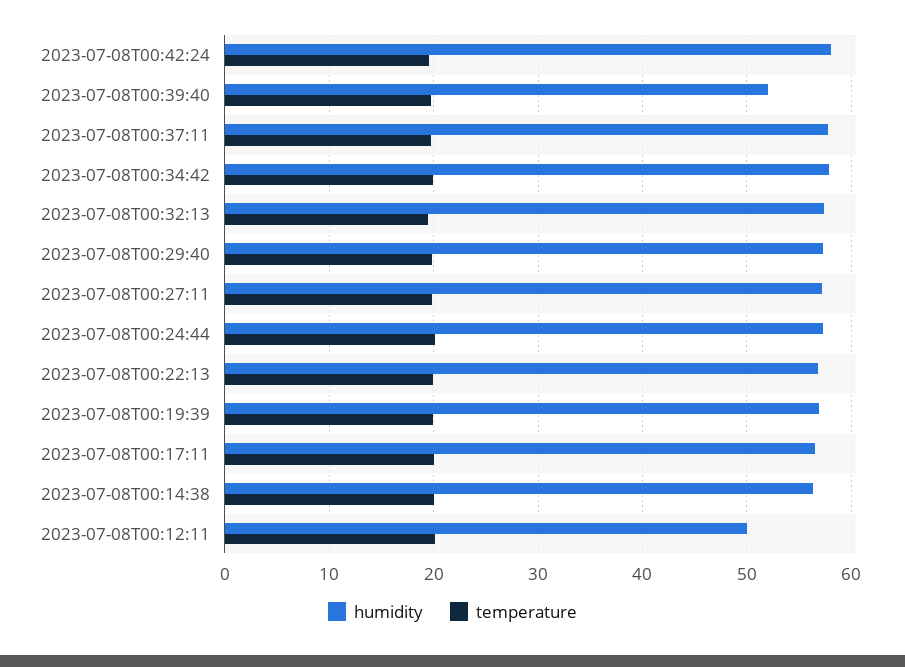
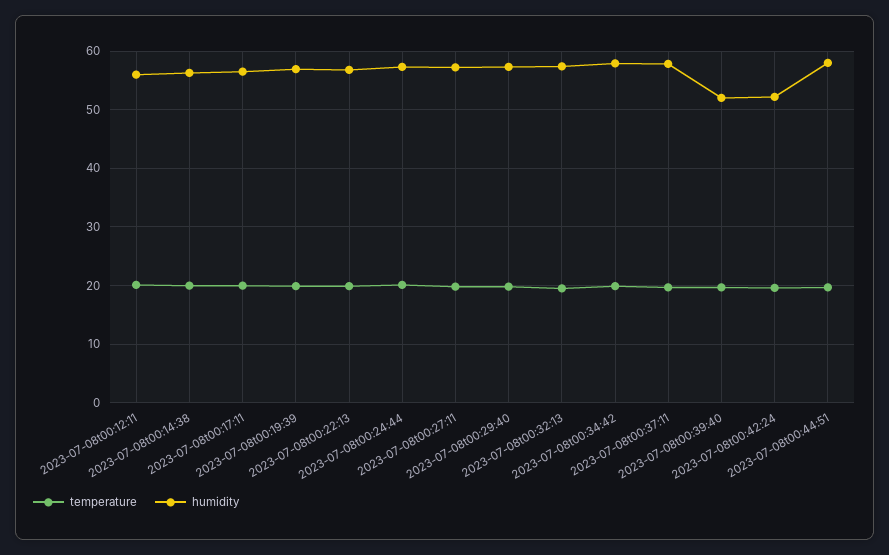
humidity, 2023-07-08T00:42:24: 58 -> 52
humidity, 2023-07-08T00:12:11: 50 -> 56
temperature, 2023-07-08t00:44:51: none -> 20
humidity, 2023-07-08t00:44:51: none -> 58

